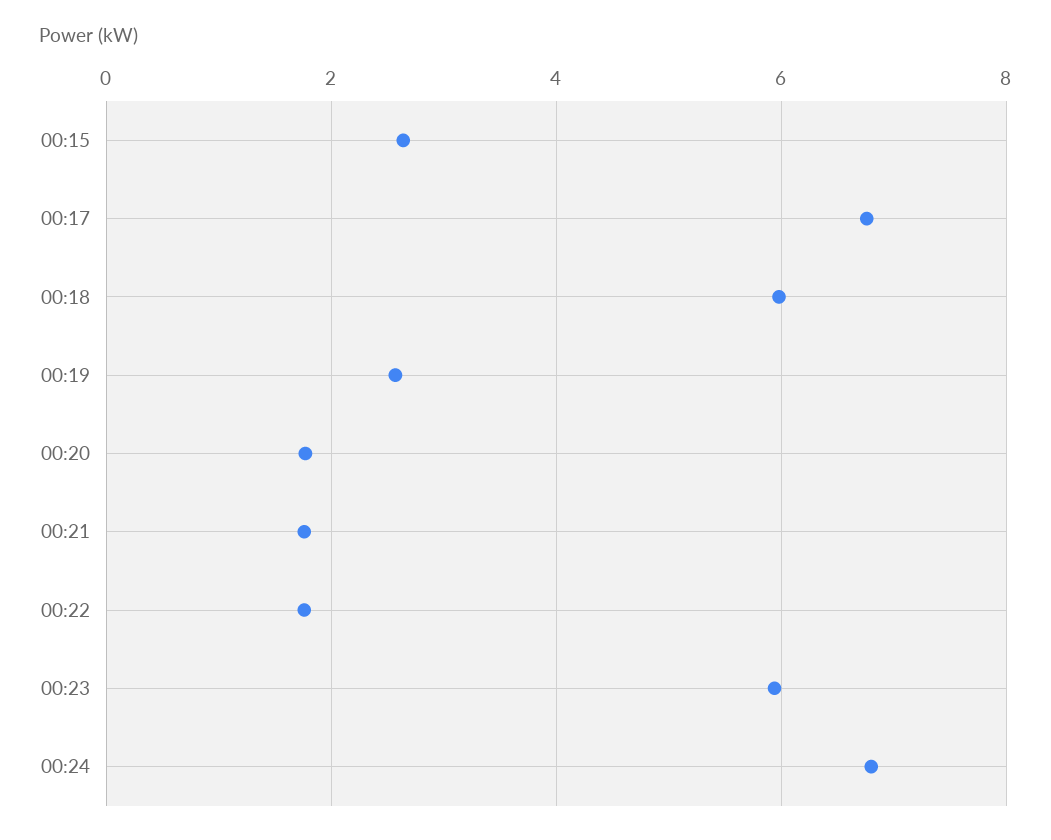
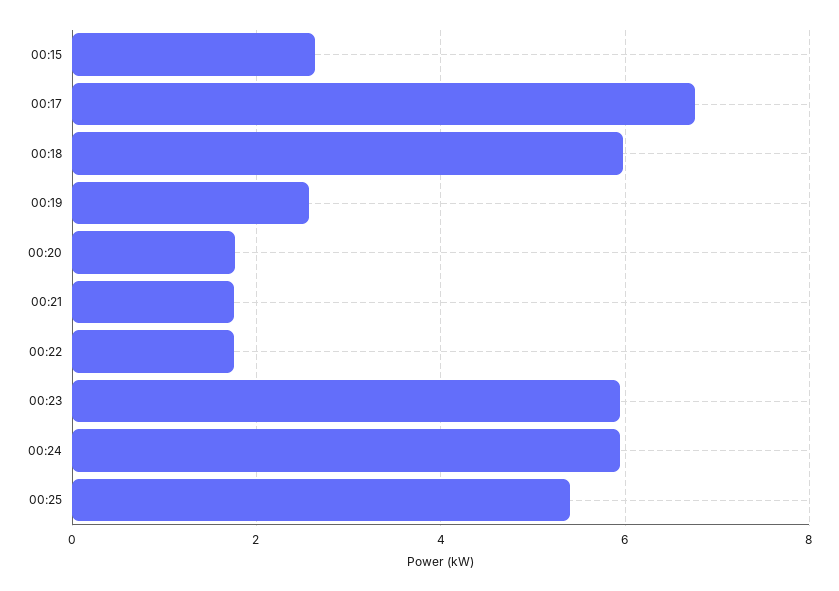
00:24: 6.8 -> 6
00:25: none -> 5.4

